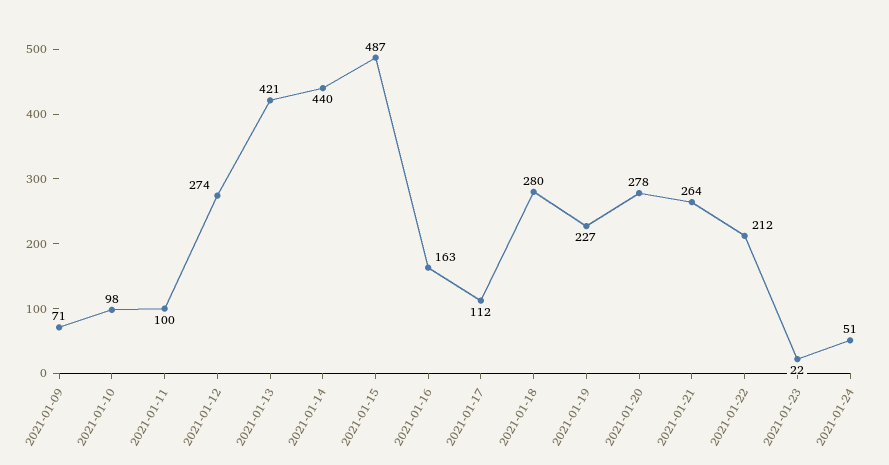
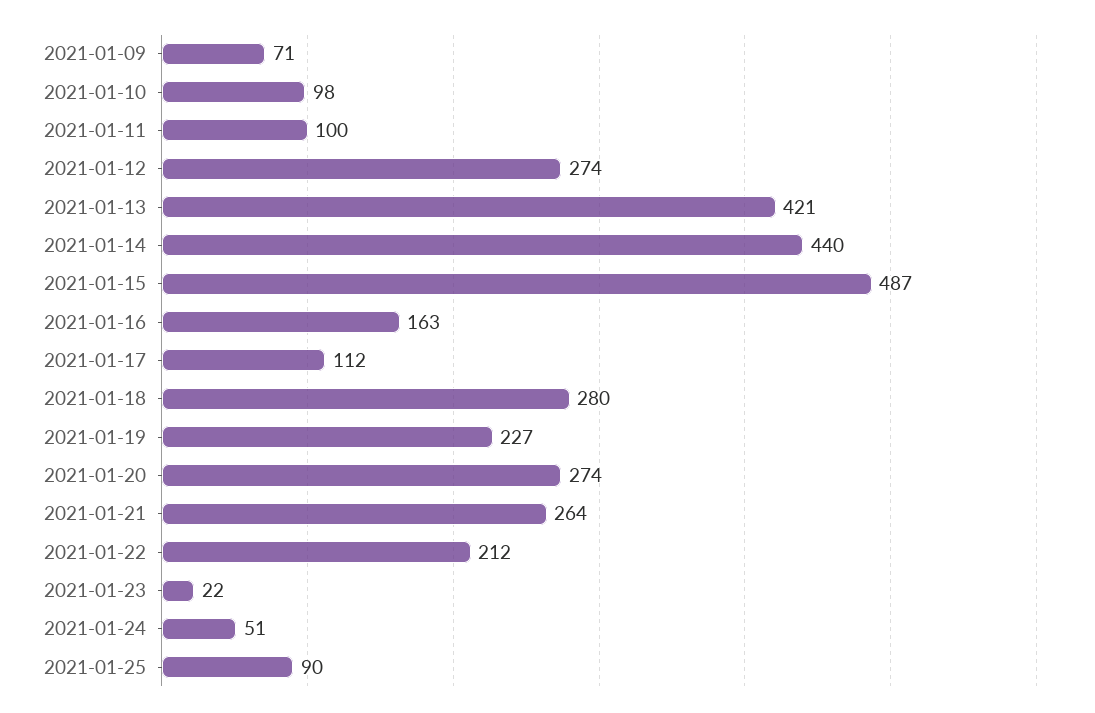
2021-01-20: 278 -> 274
2021-01-25: none -> 90

